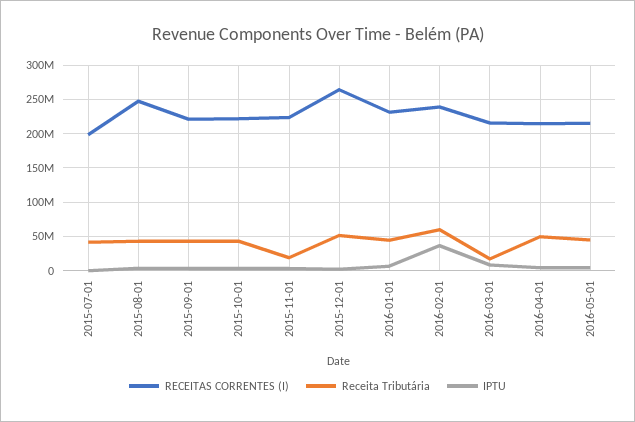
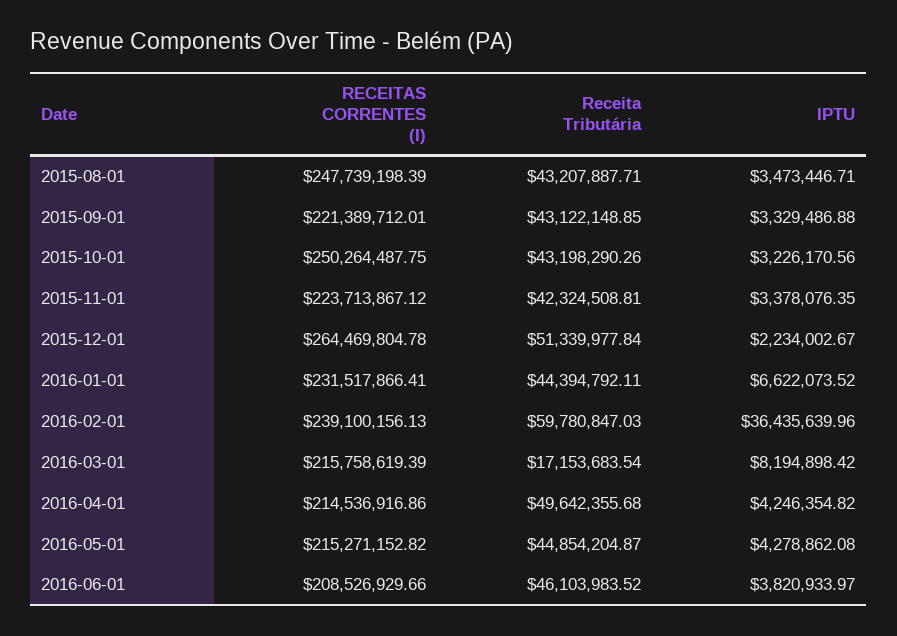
RECEITAS CORRENTES (I), 2015-07-01: 200000000 -> none
Receita Tributária, 2015-07-01: 40000000 -> none
IPTU, 2015-07-01: 0 -> none
RECEITAS CORRENTES (I), 2015-10-01: 220000000 -> 250264487.75
Receita Tributária, 2015-11-01: 20000000 -> 42324508.81
RECEITAS CORRENTES (I), 2016-06-01: none -> 208526929.66
Receita Tributária, 2016-06-01: none -> 46103983.52
IPTU, 2016-06-01: none -> 3820933.97

